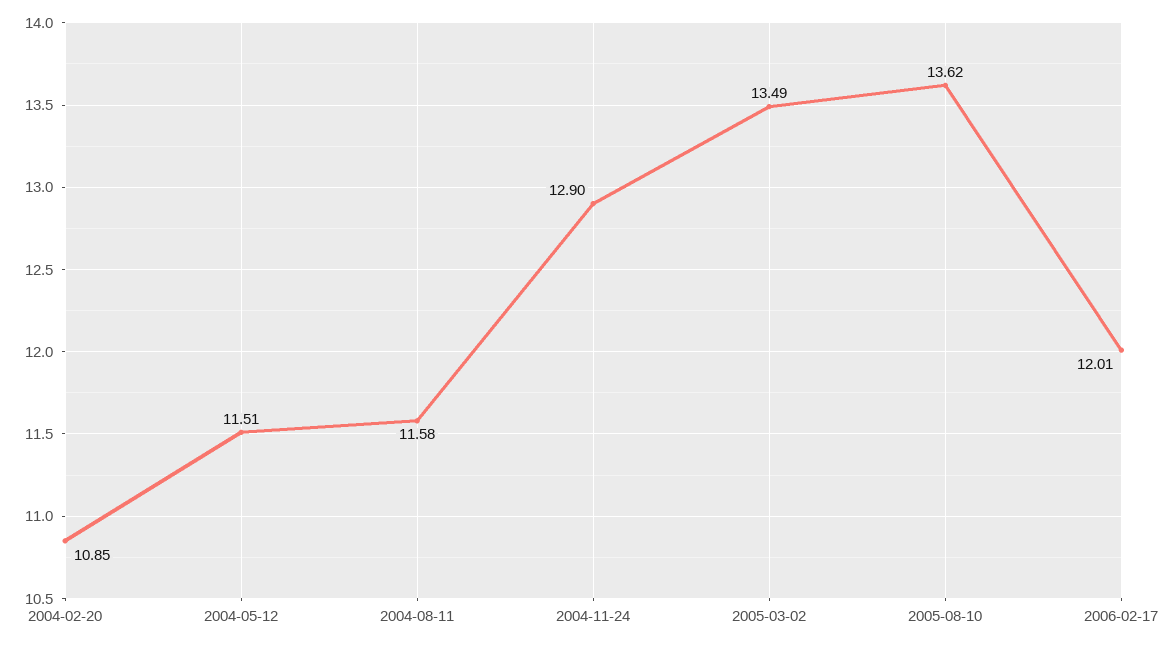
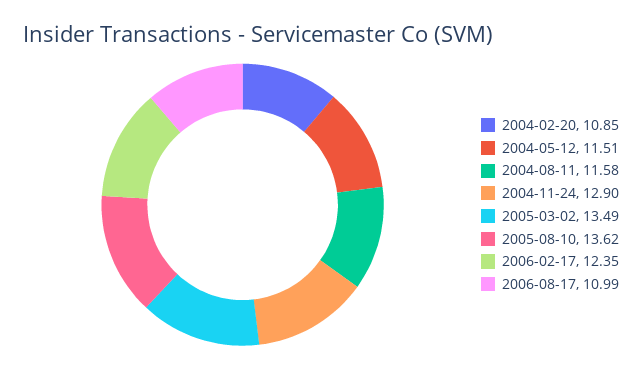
2006-02-17: 12.01 -> 12.35
2006-08-17: none -> 10.99

